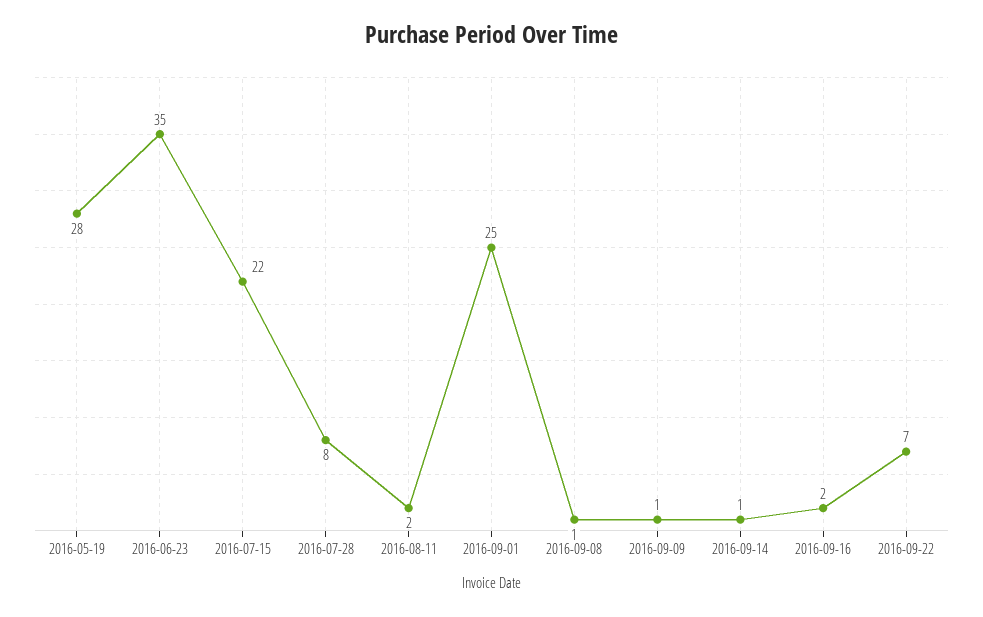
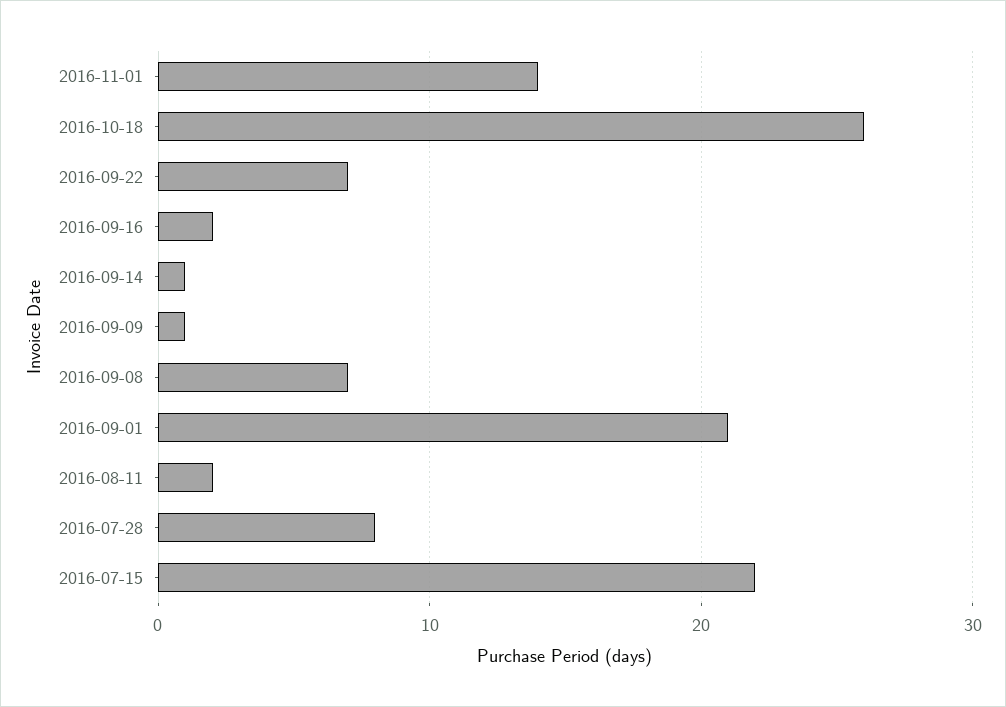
2016-05-19: 28 -> none
2016-06-23: 35 -> none
2016-09-01: 25 -> 21
2016-09-08: 1 -> 7
2016-11-01: none -> 14
2016-10-18: none -> 26

